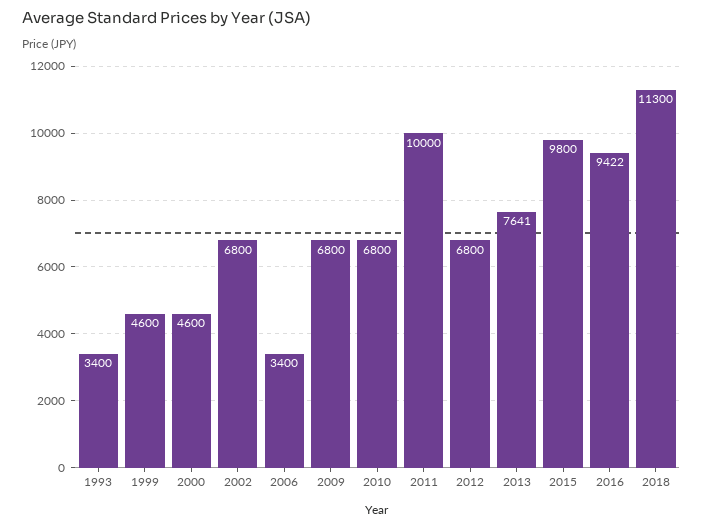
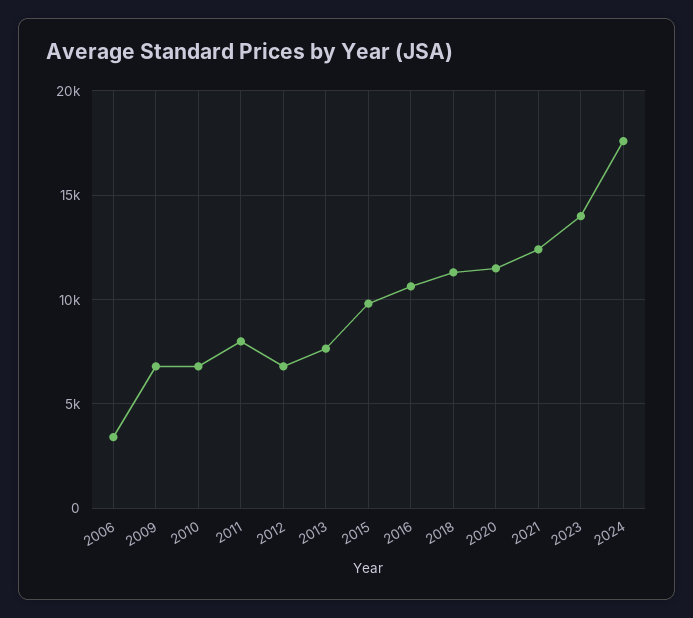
1993: 3400 -> none
1999: 4600 -> none
2000: 4600 -> none
2002: 6800 -> none
2011: 10000 -> 8000
2016: 9422 -> 10500
2020: none -> 11500
2021: none -> 12500
2023: none -> 14000
2024: none -> 17500

